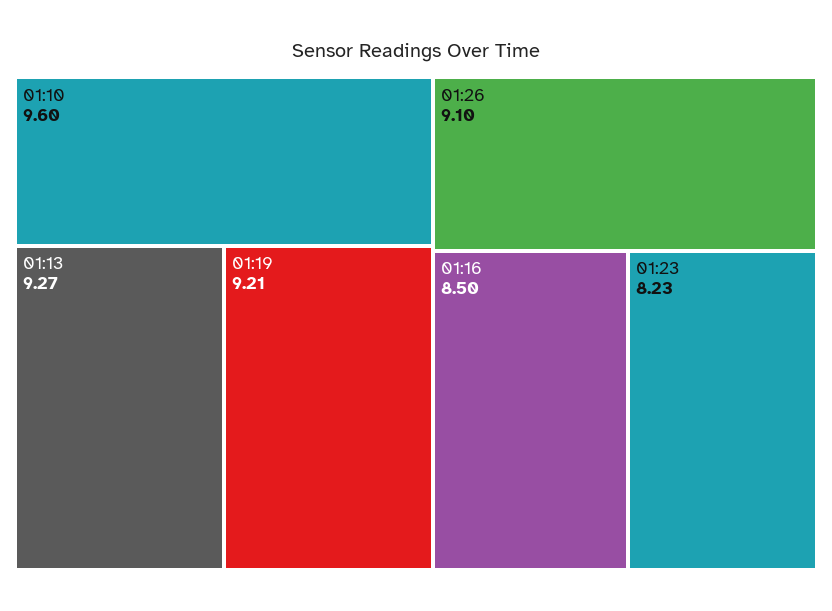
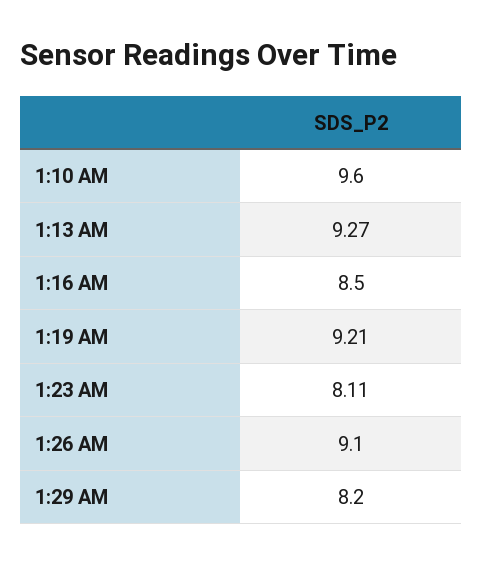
01:23: 8.23 -> 8.11
1:29 AM: none -> 8.2

